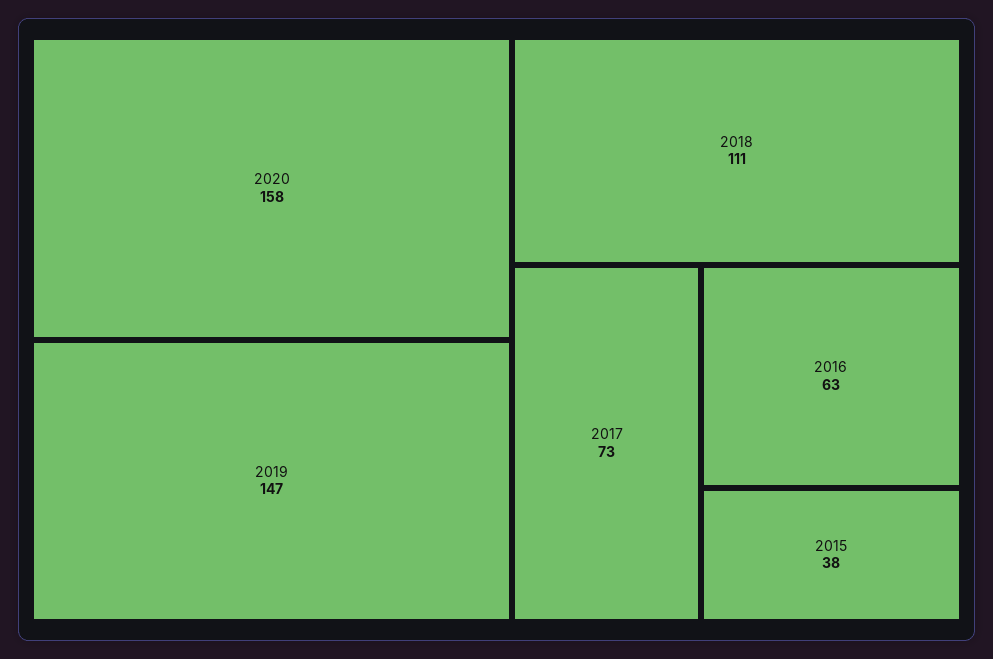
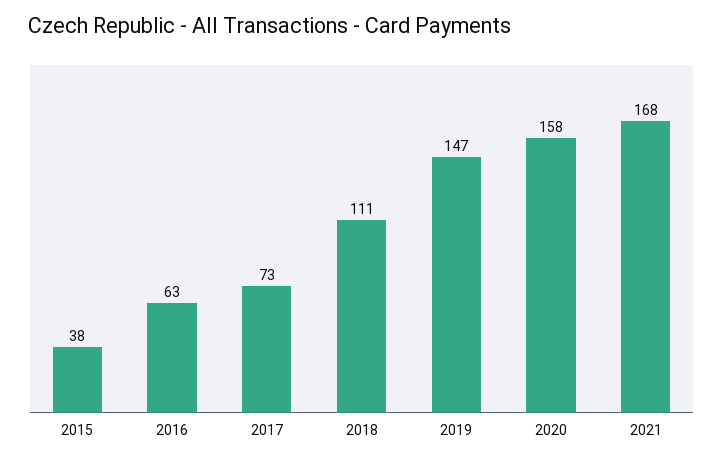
2021: none -> 168

